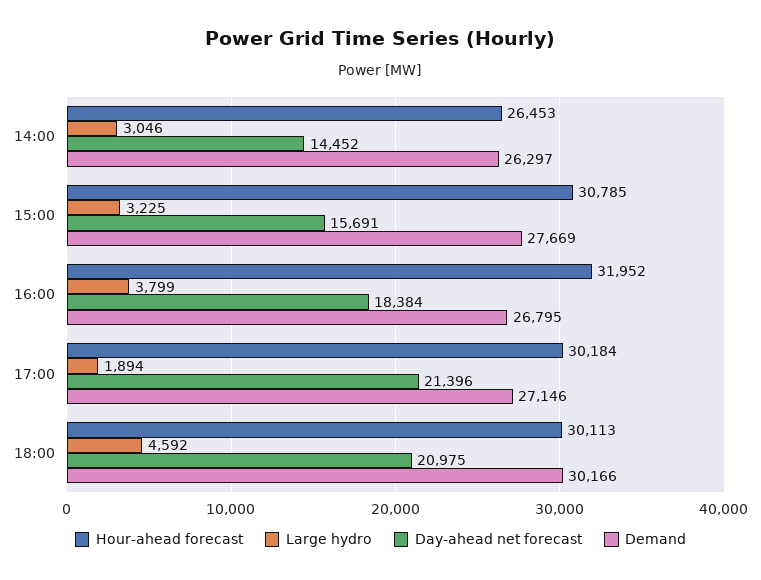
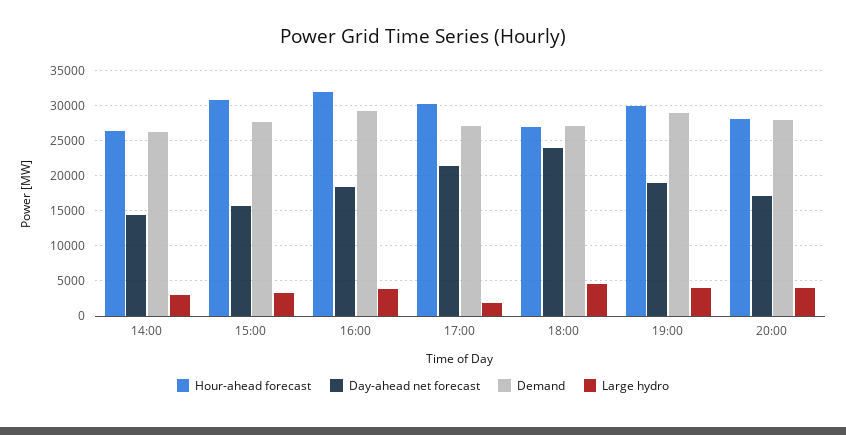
Demand, 16:00: 26795 -> 29000
Hour-ahead forecast, 18:00: 30113 -> 27000
Day-ahead net forecast, 18:00: 20975 -> 24000
Demand, 18:00: 30166 -> 27000
Hour-ahead forecast, 19:00: none -> 30000
Day-ahead net forecast, 19:00: none -> 19000
Demand, 19:00: none -> 29000
Large hydro, 19:00: none -> 4000
Hour-ahead forecast, 20:00: none -> 28000
Day-ahead net forecast, 20:00: none -> 17000
Demand, 20:00: none -> 28000
Large hydro, 20:00: none -> 4000

